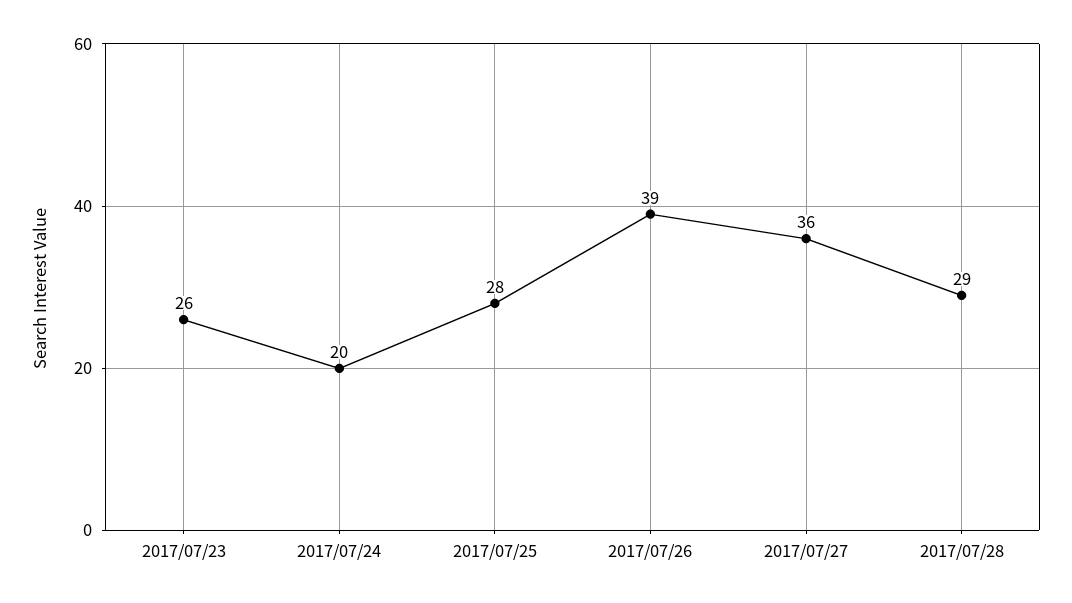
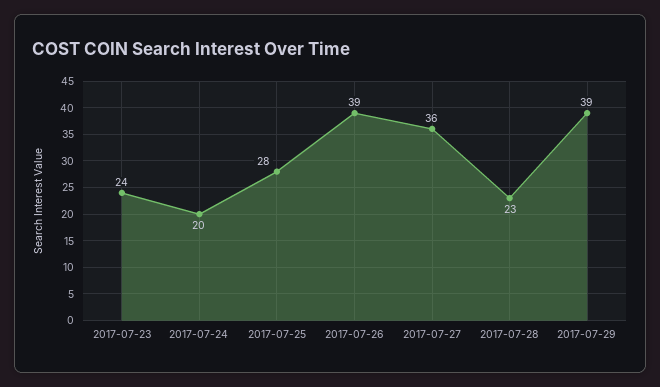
2017/07/23: 26 -> 24
2017/07/28: 29 -> 23
2017-07-29: none -> 39

